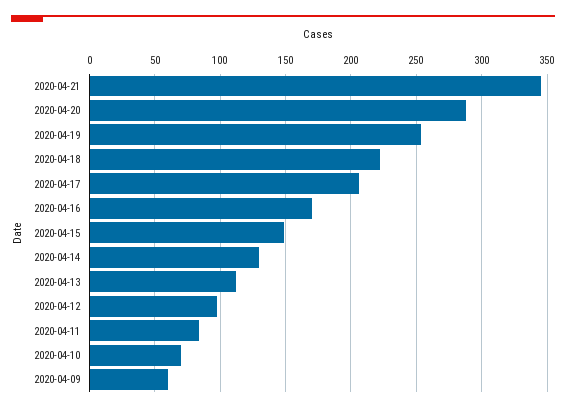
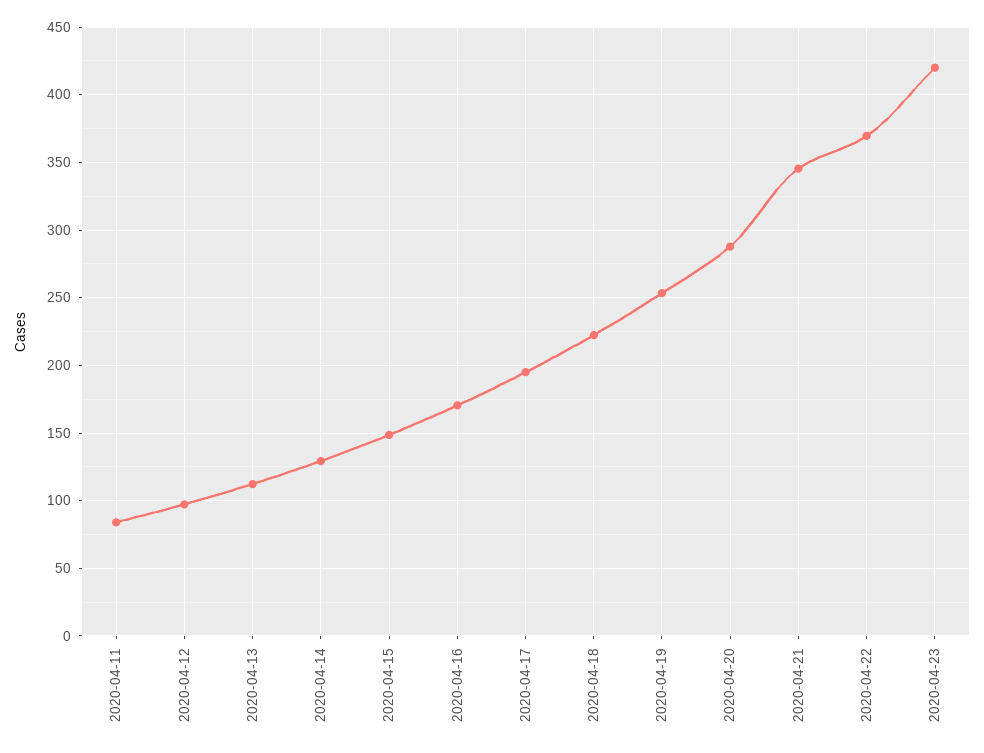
2020-04-17: 205 -> 195
2020-04-10: 70 -> none
2020-04-09: 60 -> none
2020-04-22: none -> 370
2020-04-23: none -> 420

